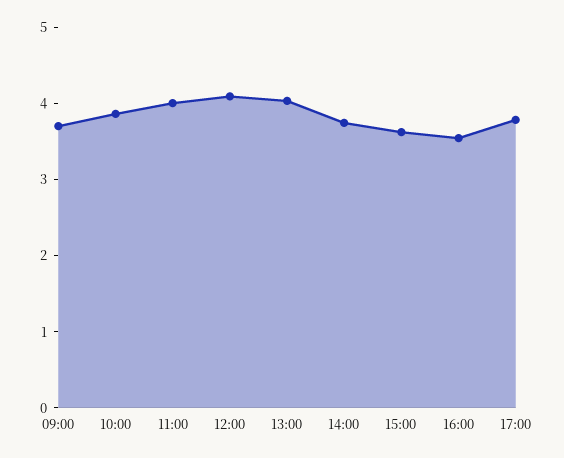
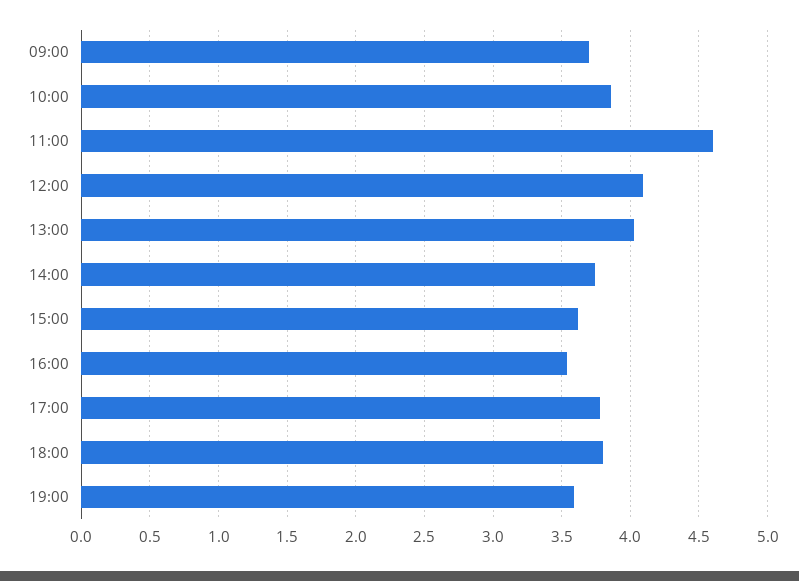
11:00: 4 -> 4.6
18:00: none -> 3.8
19:00: none -> 3.6

